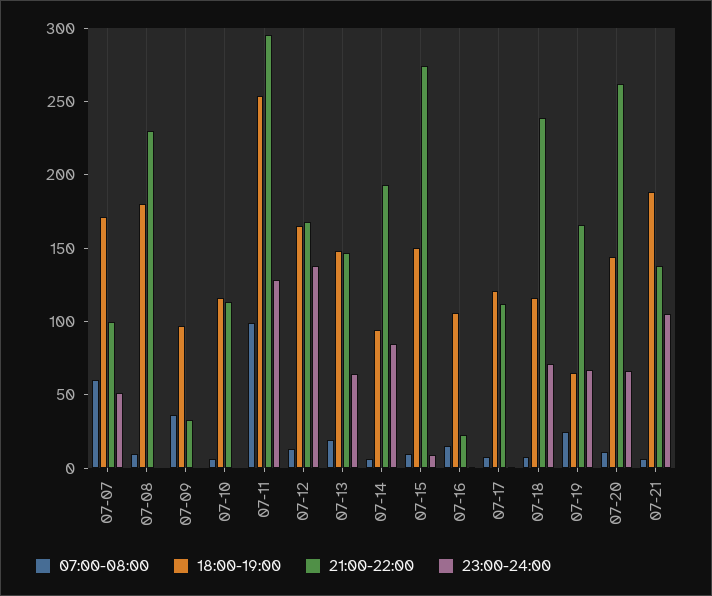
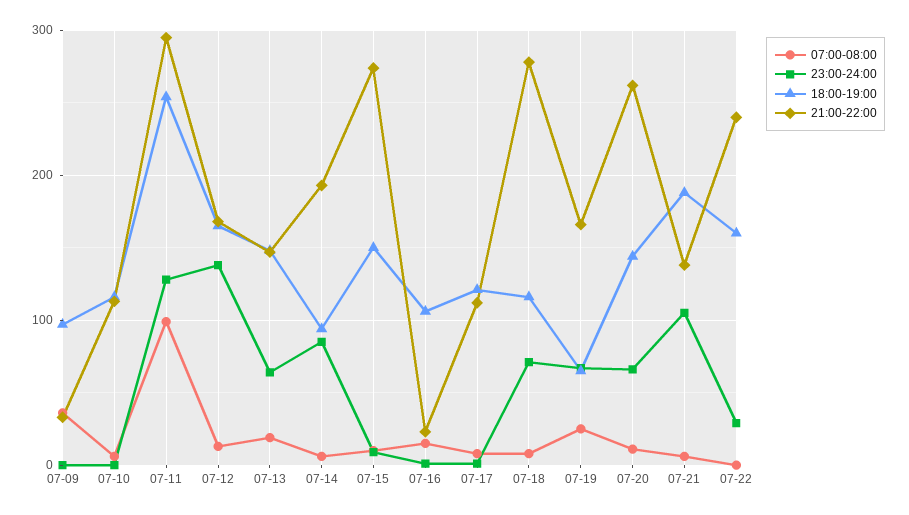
07:00-08:00, 07-07: 60 -> none
18:00-19:00, 07-07: 170 -> none
21:00-22:00, 07-07: 100 -> none
23:00-24:00, 07-07: 50 -> none
07:00-08:00, 07-08: 10 -> none
18:00-19:00, 07-08: 180 -> none
21:00-22:00, 07-08: 230 -> none
23:00-24:00, 07-08: 0 -> none
21:00-22:00, 07-18: 240 -> 280
07:00-08:00, 07-22: none -> 0
23:00-24:00, 07-22: none -> 30
18:00-19:00, 07-22: none -> 160
21:00-22:00, 07-22: none -> 240

